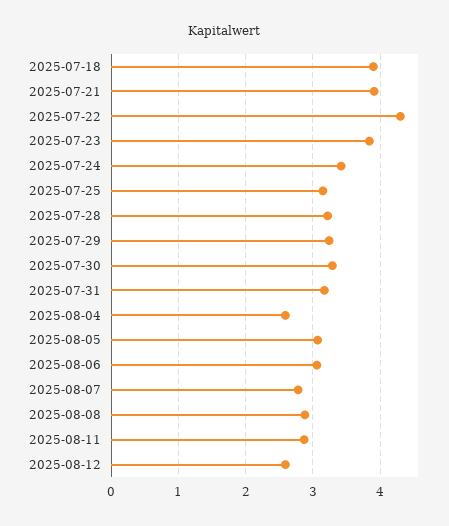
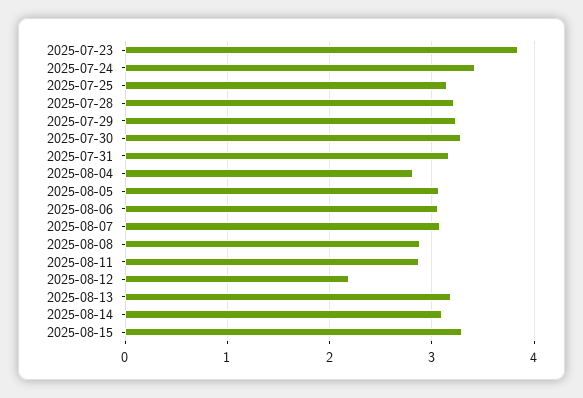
2025-07-18: 3.9 -> none
2025-07-21: 3.9 -> none
2025-07-22: 4.3 -> none
2025-08-04: 2.6 -> 2.8
2025-08-07: 2.8 -> 3.1
2025-08-12: 2.6 -> 2.2
2025-08-13: none -> 3.2
2025-08-14: none -> 3.1
2025-08-15: none -> 3.3

